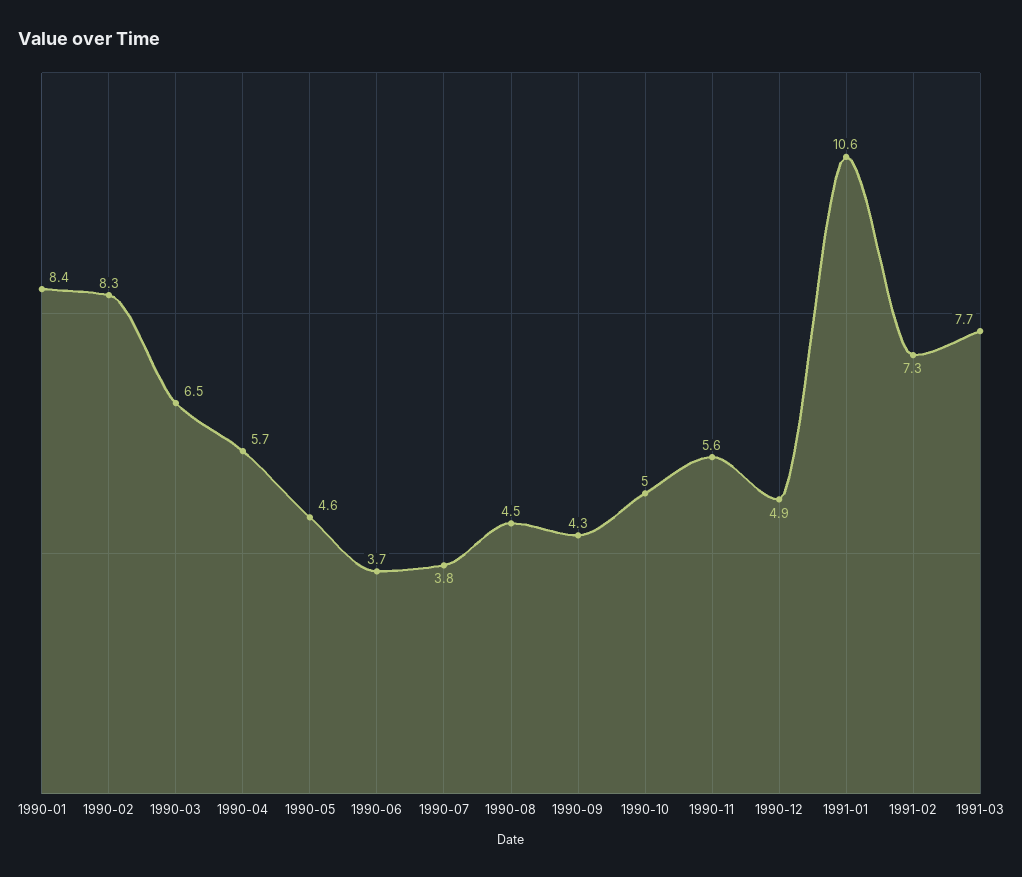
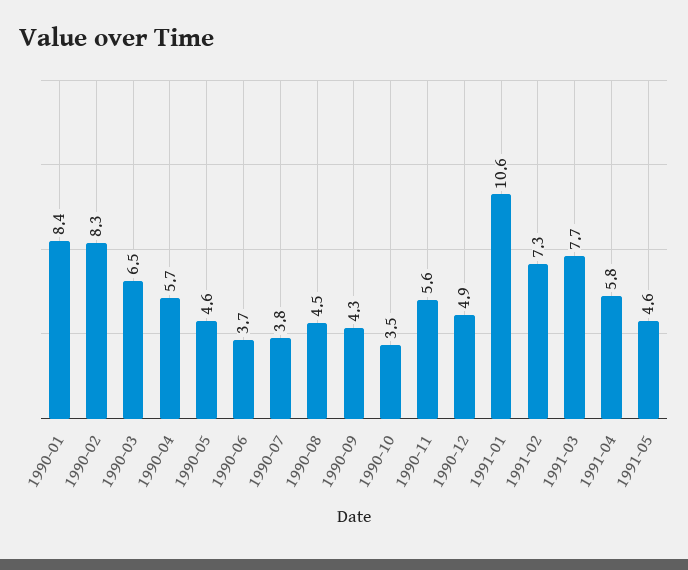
1990-10: 5 -> 3.5
1991-04: none -> 5.8
1991-05: none -> 4.6

